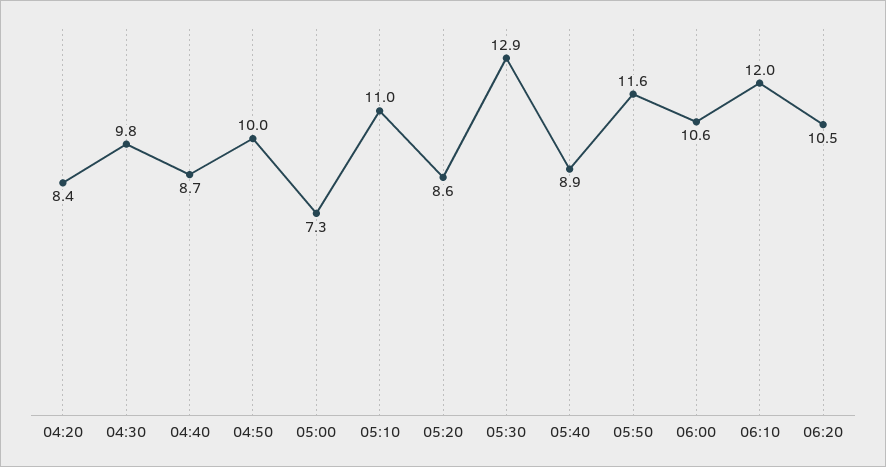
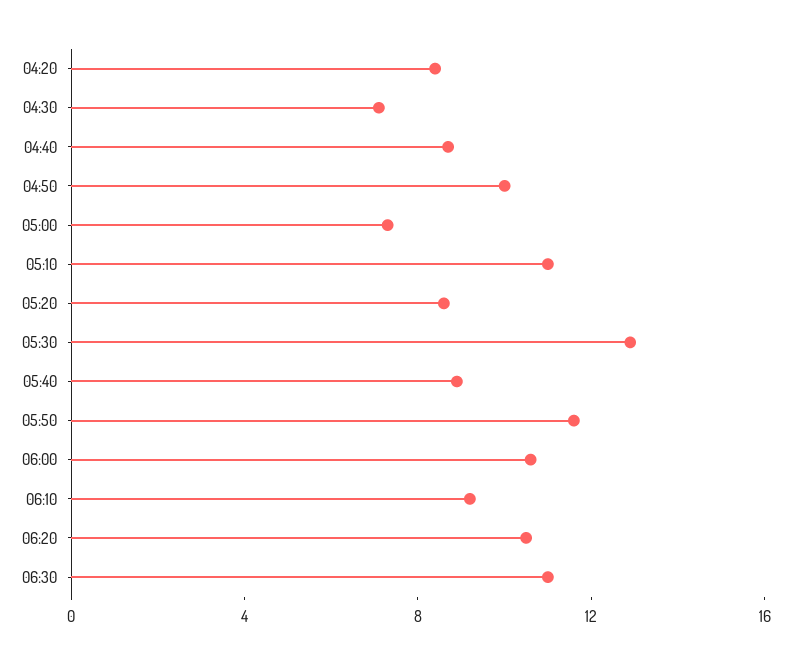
04:30: 9.8 -> 7
06:10: 12 -> 9
06:30: none -> 11

